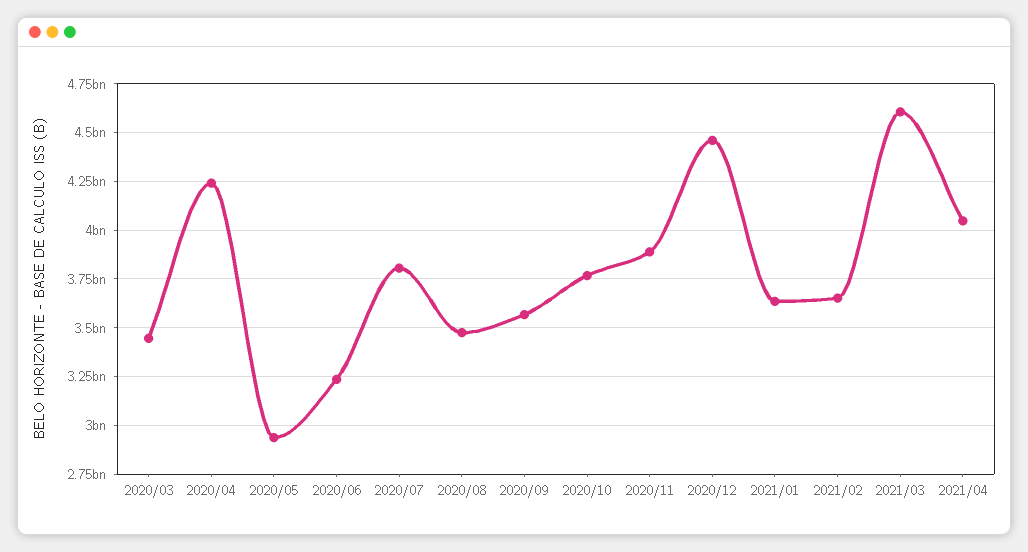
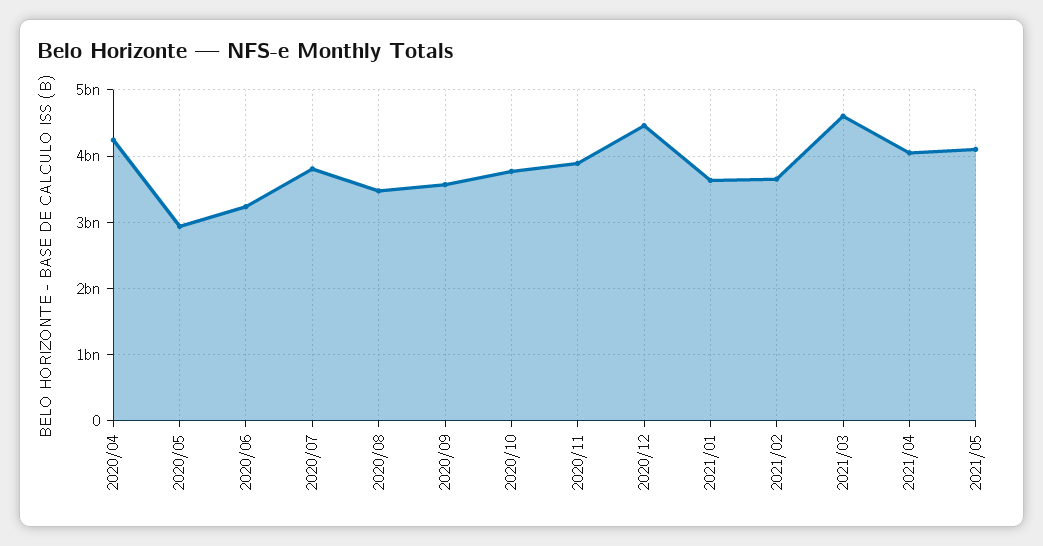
2020/03: 3450000000 -> none
2021/05: none -> 4100000000

